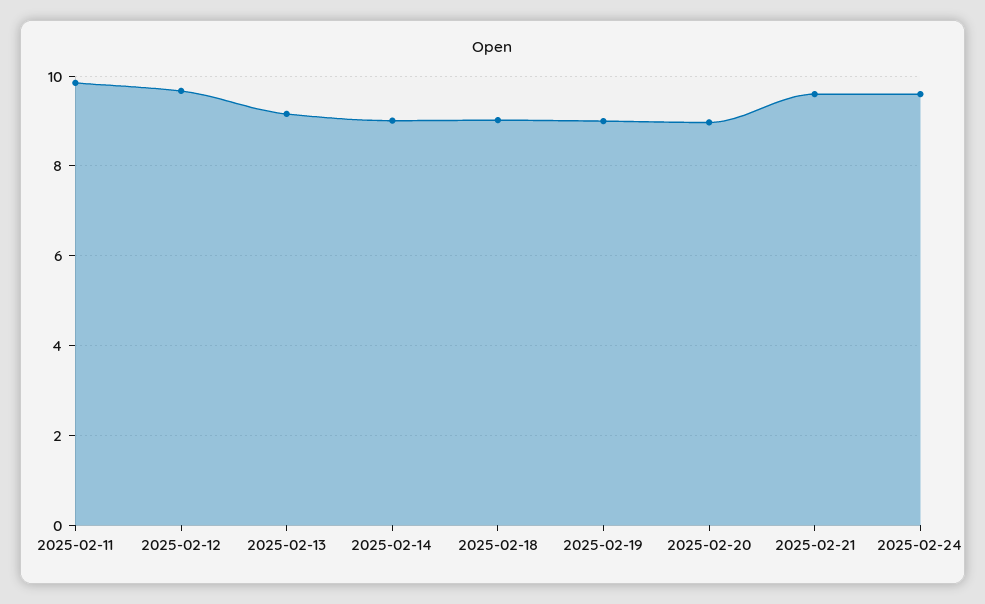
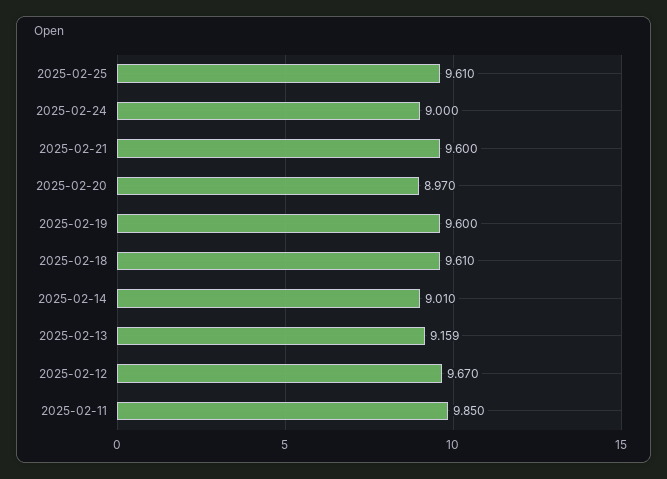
2025-02-18: 9 -> 9.61
2025-02-19: 9 -> 9.6
2025-02-24: 9.6 -> 9
2025-02-25: none -> 9.61

